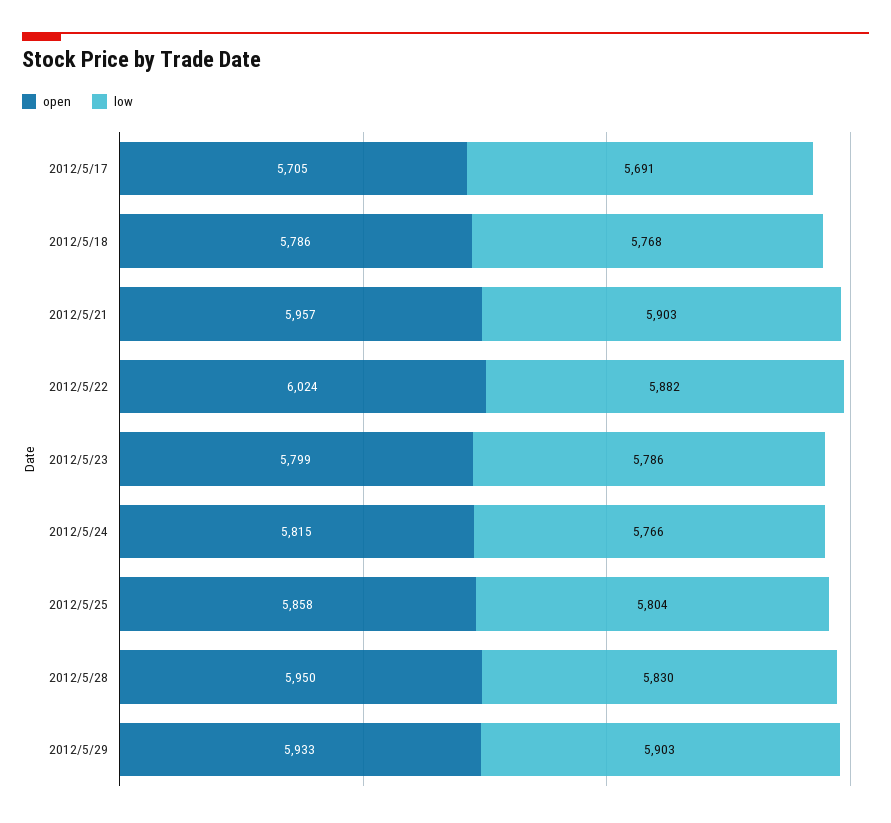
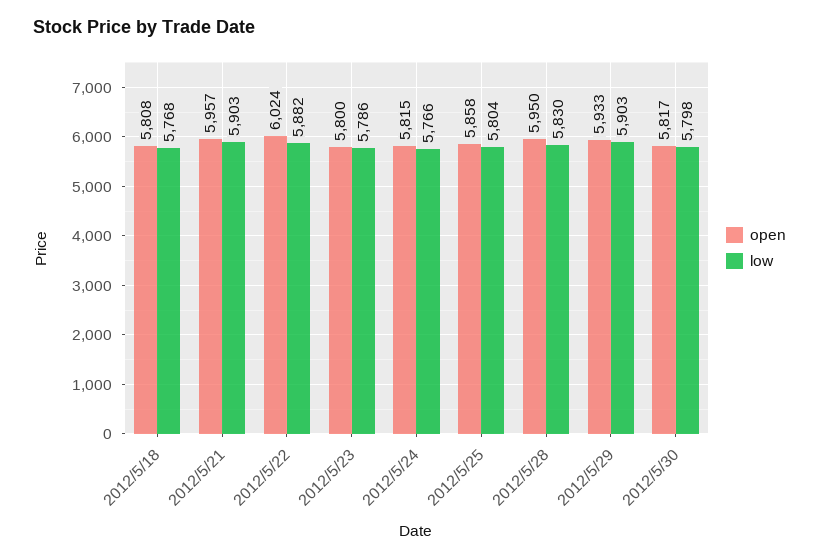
open, 2012/5/17: 5705 -> none
low, 2012/5/17: 5691 -> none
open, 2012/5/18: 5786 -> 5808
open, 2012/5/23: 5799 -> 5800
open, 2012/5/30: none -> 5817
low, 2012/5/30: none -> 5798

